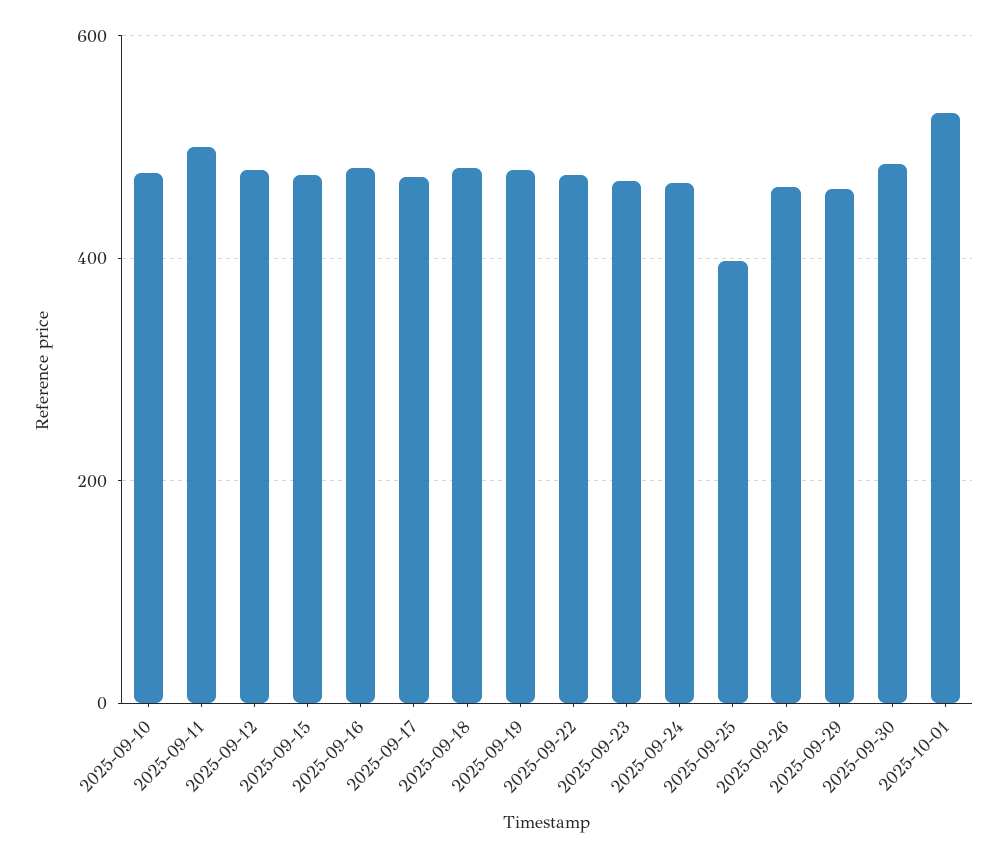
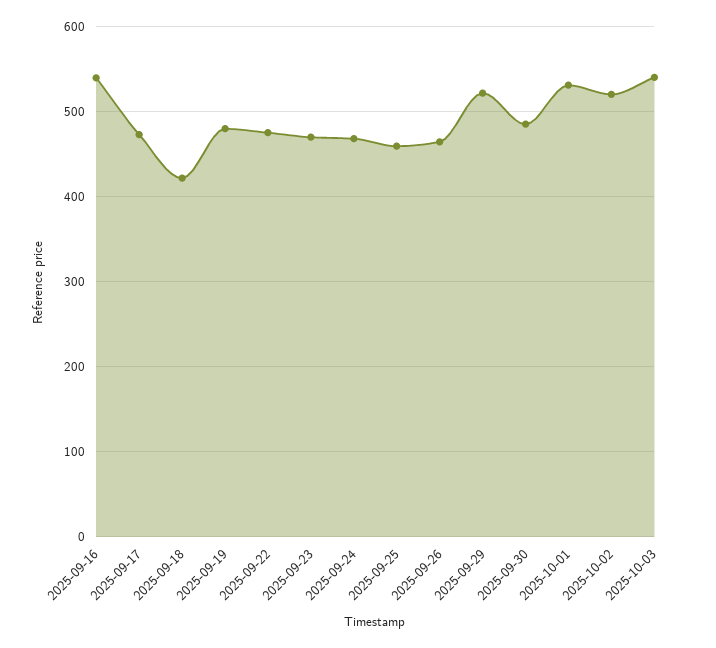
2025-09-10: 480 -> none
2025-09-11: 500 -> none
2025-09-12: 480 -> none
2025-09-15: 480 -> none
2025-09-16: 480 -> 540
2025-09-18: 480 -> 420
2025-09-25: 400 -> 460
2025-09-29: 460 -> 520
2025-10-02: none -> 520
2025-10-03: none -> 540

